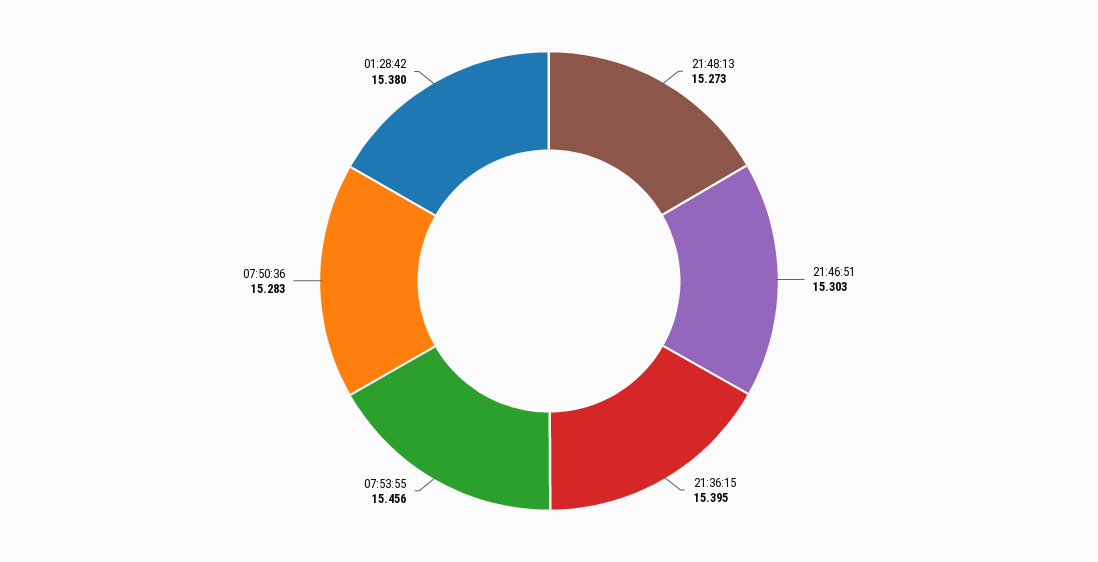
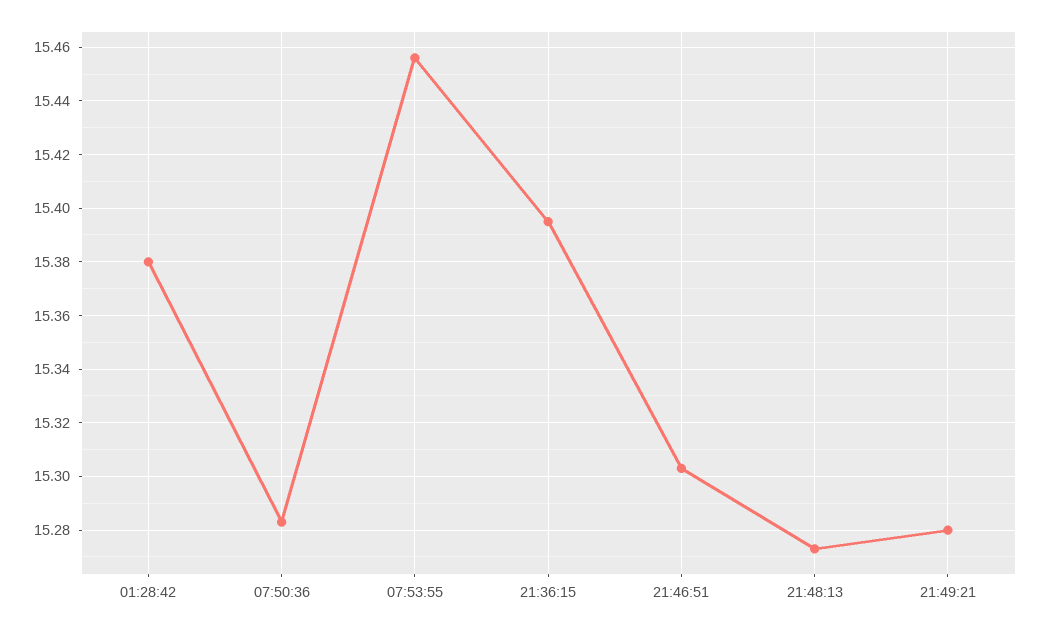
21:49:21: none -> 15.28

